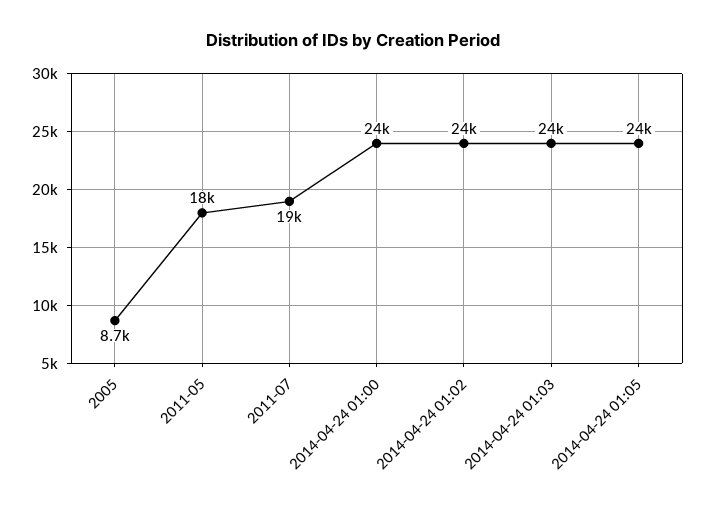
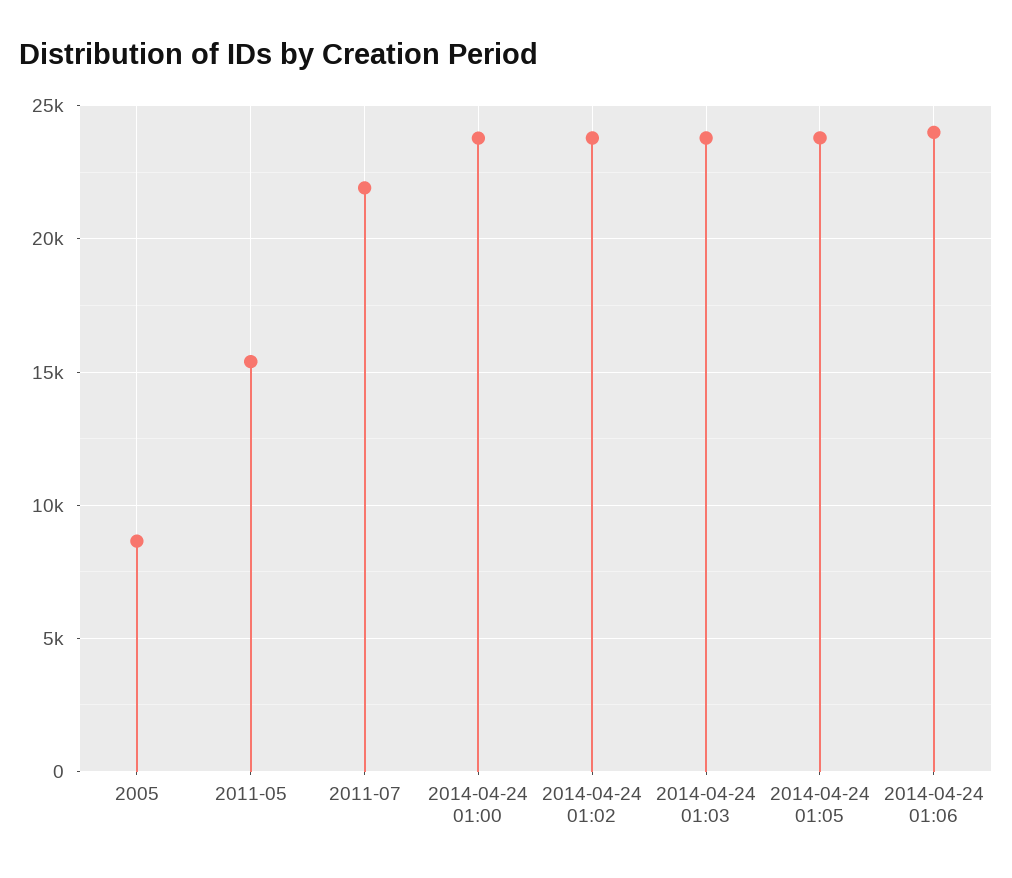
2011-05: 18000 -> 15500
2011-07: 19000 -> 22000
2014-04-24 01:06: none -> 24000

